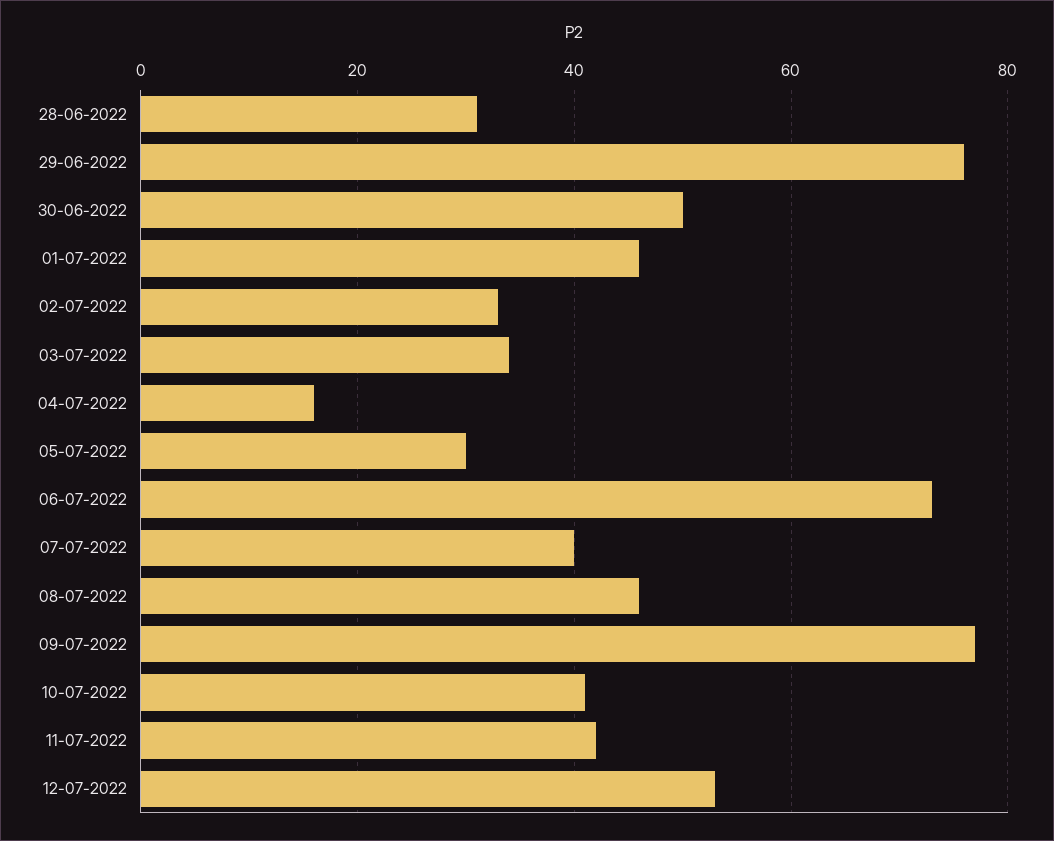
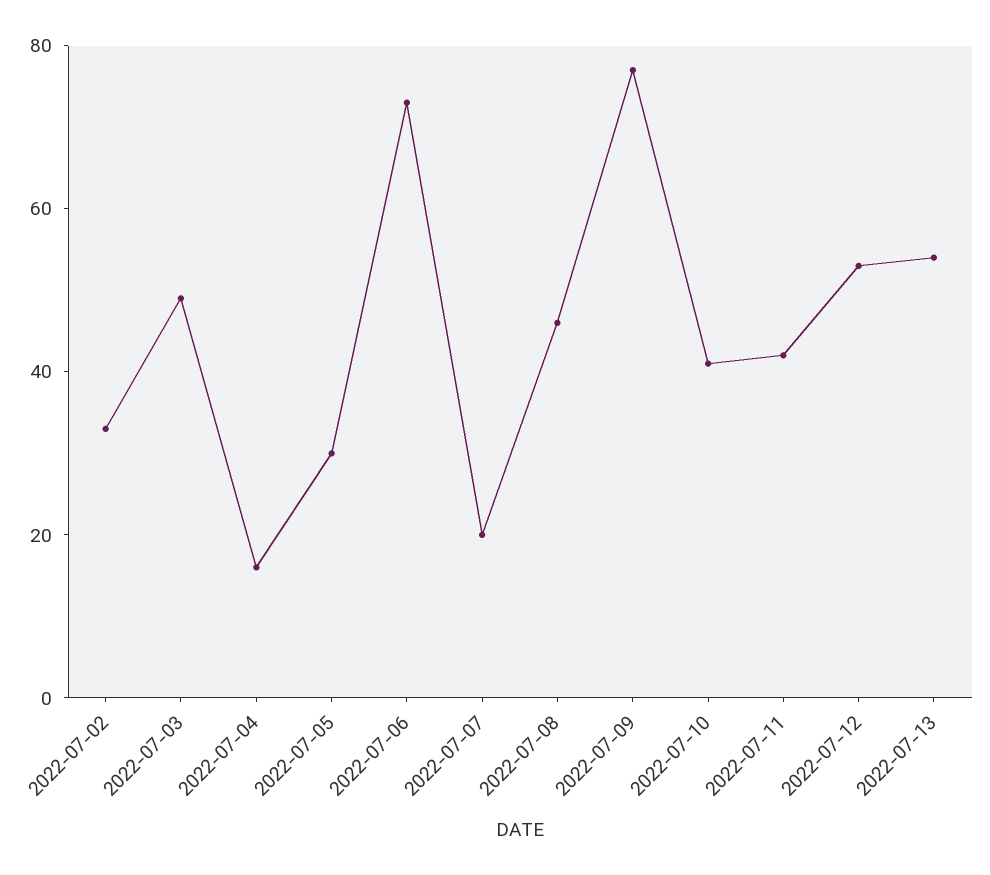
28-06-2022: 30 -> none
29-06-2022: 75 -> none
30-06-2022: 50 -> none
01-07-2022: 45 -> none
03-07-2022: 35 -> 50
07-07-2022: 40 -> 20
2022-07-13: none -> 55

